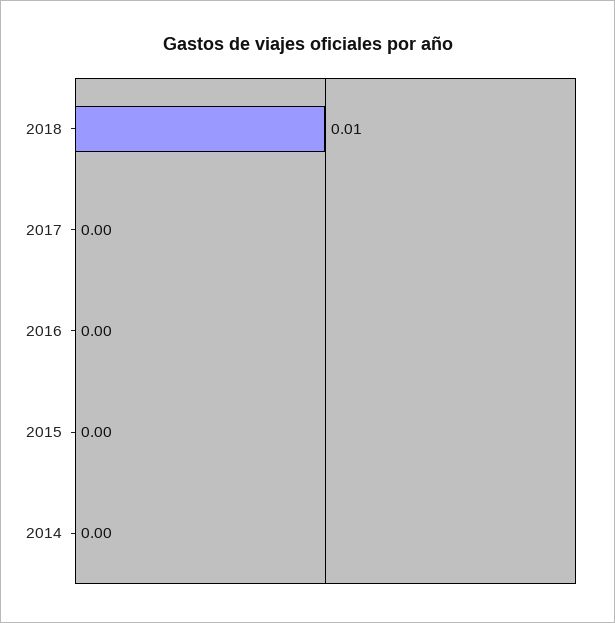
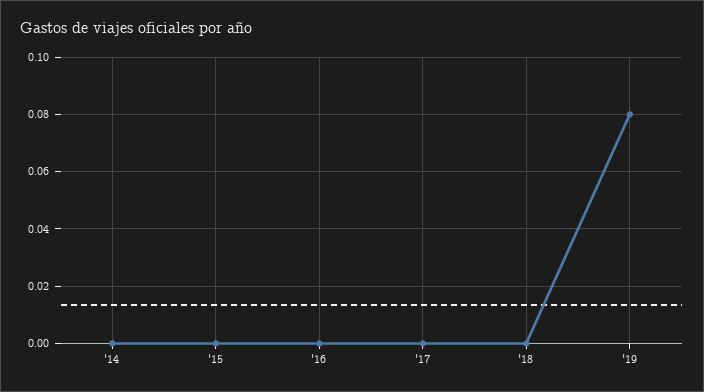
2018: 0.01 -> 0
'19: none -> 0.08

